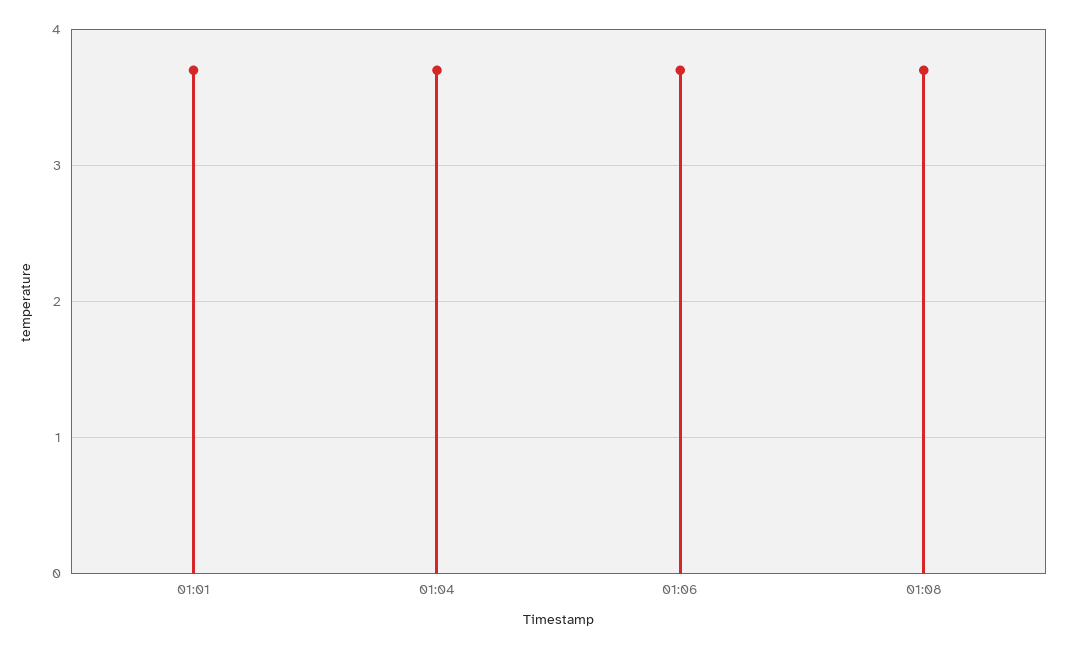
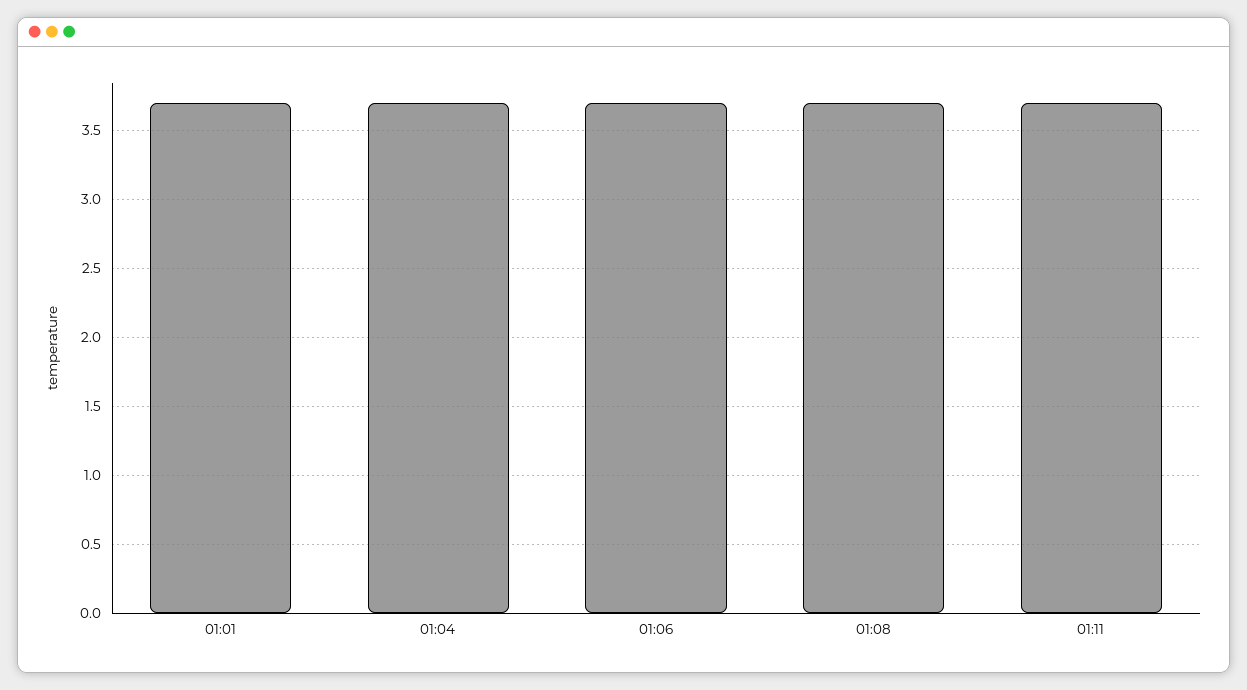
01:11: none -> 3.7

